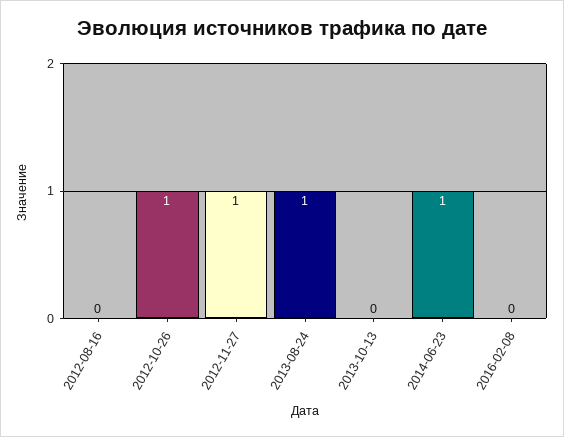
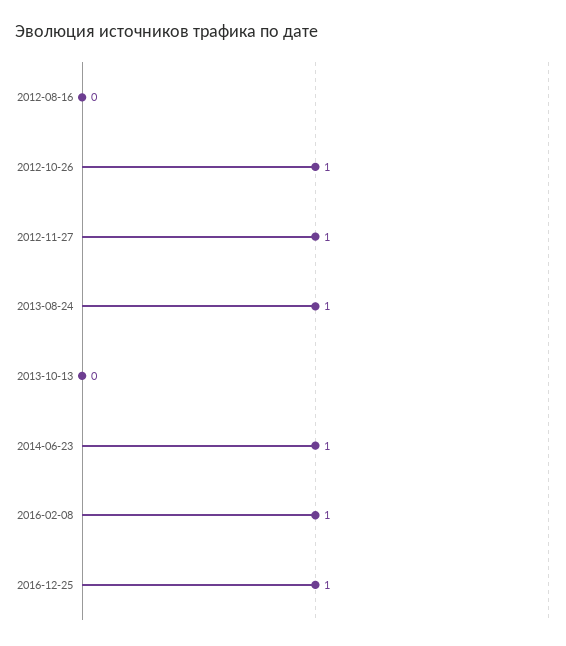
2016-02-08: 0 -> 1
2016-12-25: none -> 1

